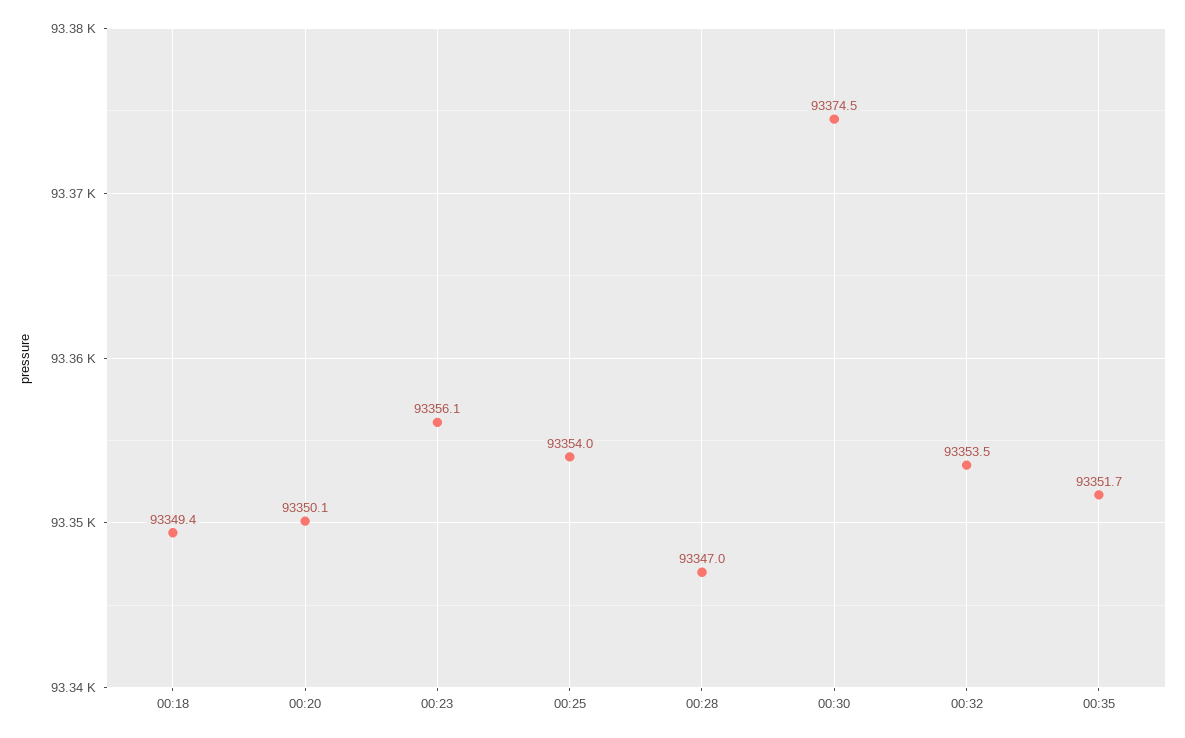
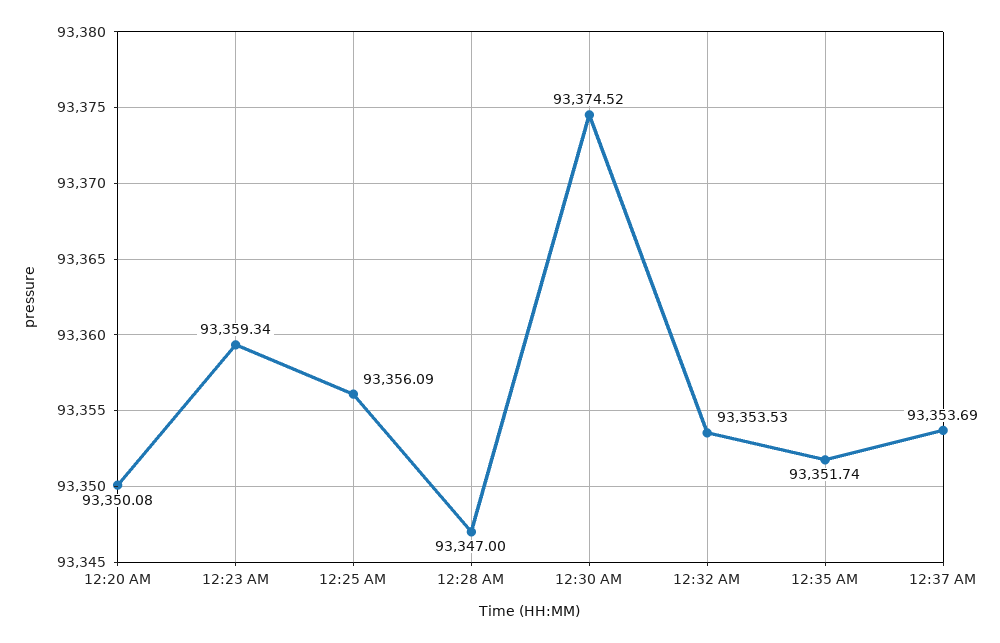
00:18: 93349.4 -> none
00:23: 93356.1 -> 93359.34
00:25: 93354 -> 93356.09
12:37 AM: none -> 93353.69

